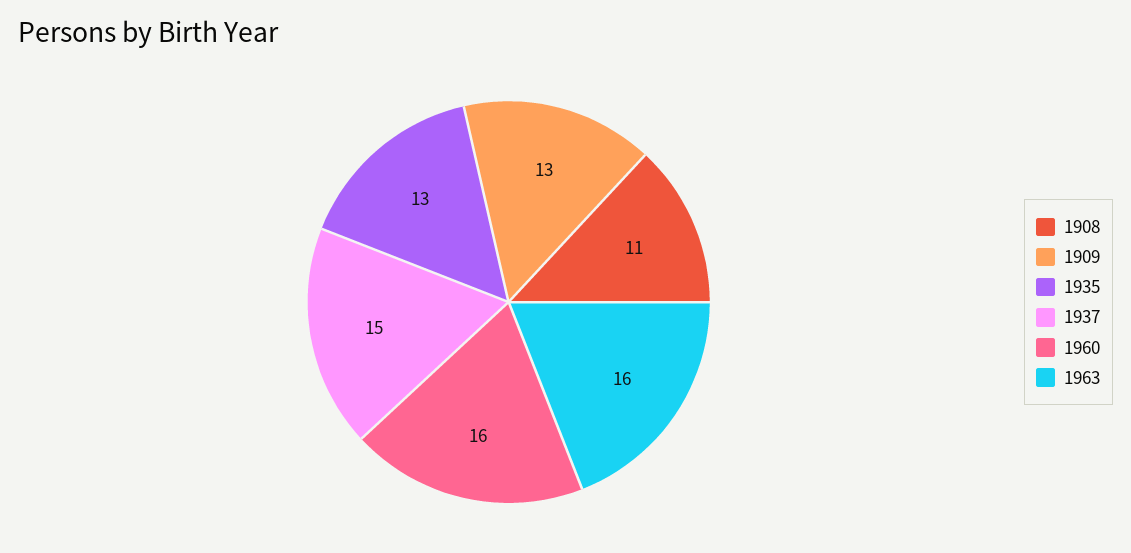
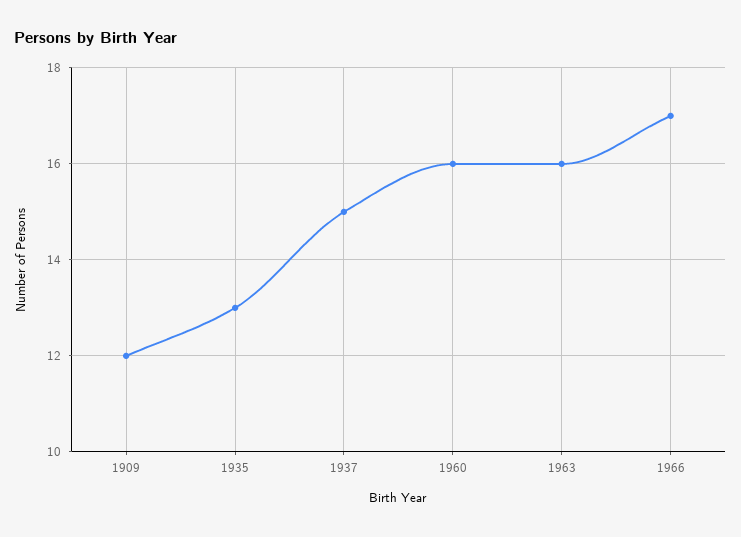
1908: 11 -> none
1909: 13 -> 12
1966: none -> 17

